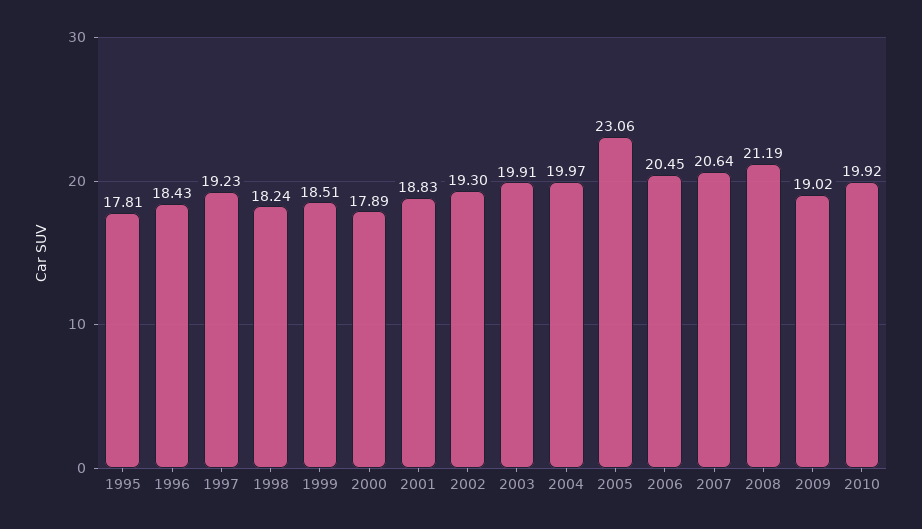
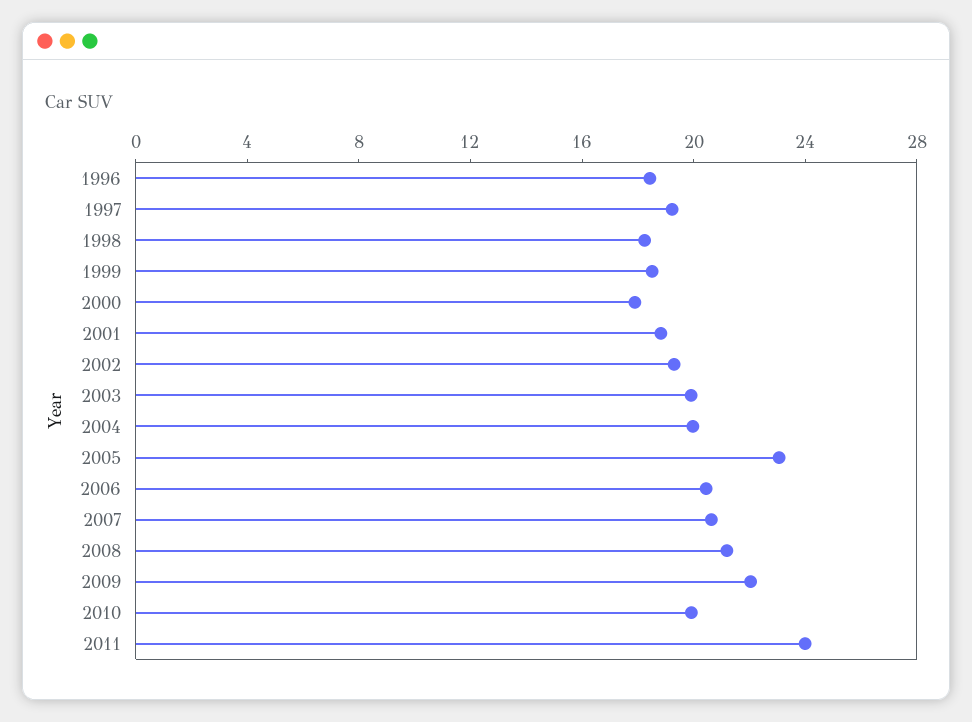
1995: 17.81 -> none
2009: 19.02 -> 22
2011: none -> 24

